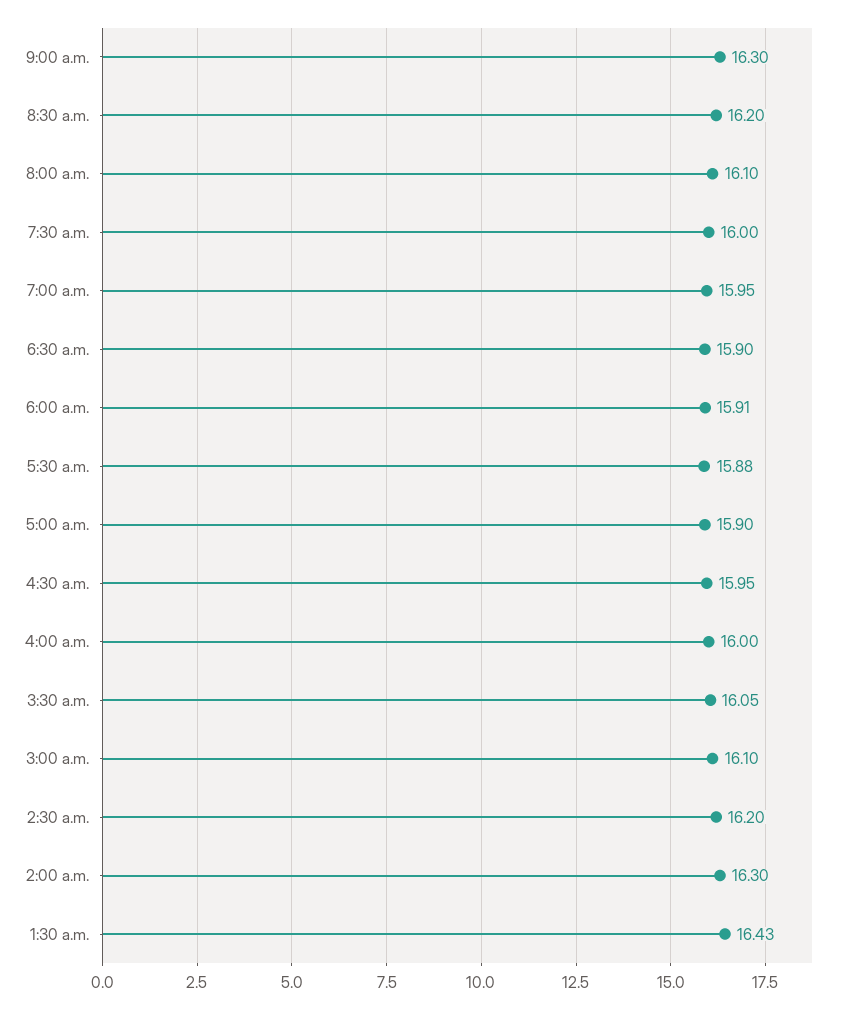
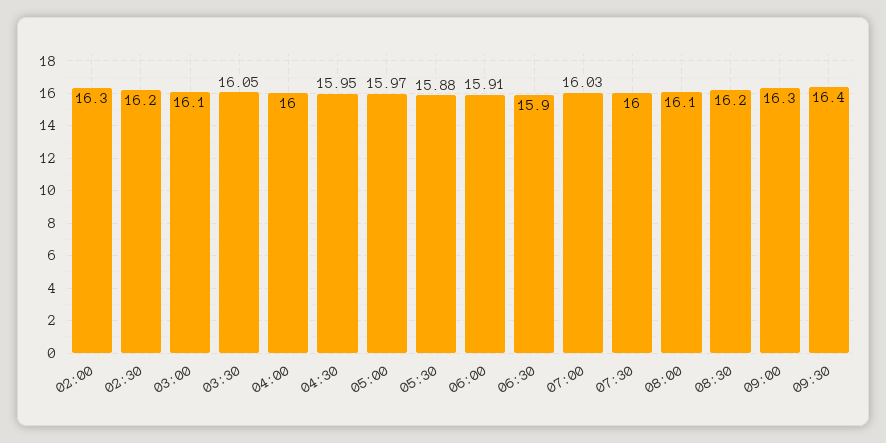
7:00 a.m.: 15.95 -> 16.03
5:00 a.m.: 15.9 -> 15.97
1:30 a.m.: 16.43 -> none
09:30: none -> 16.4

